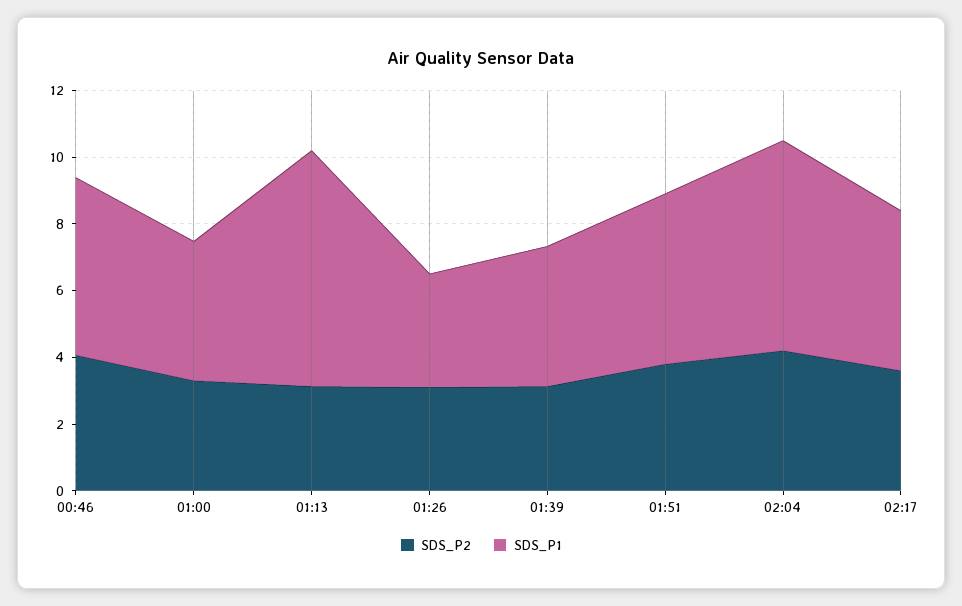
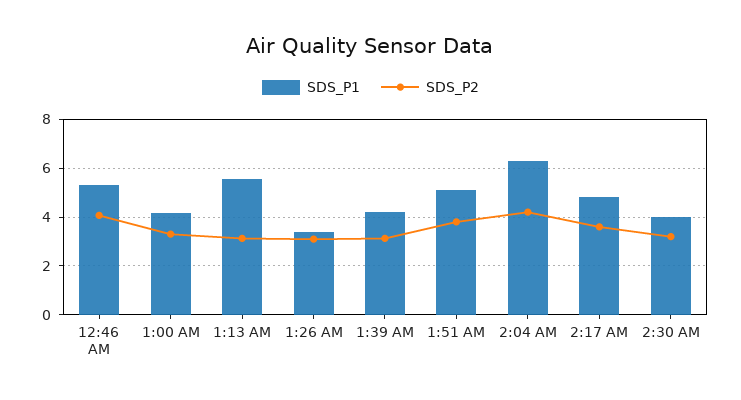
SDS_P1, 01:13: 7 -> 5.5
SDS_P1, 2:30 AM: none -> 4
SDS_P2, 2:30 AM: none -> 3.25

